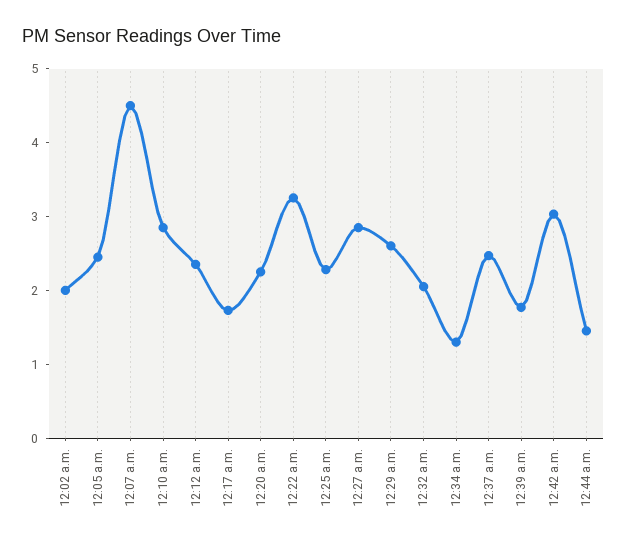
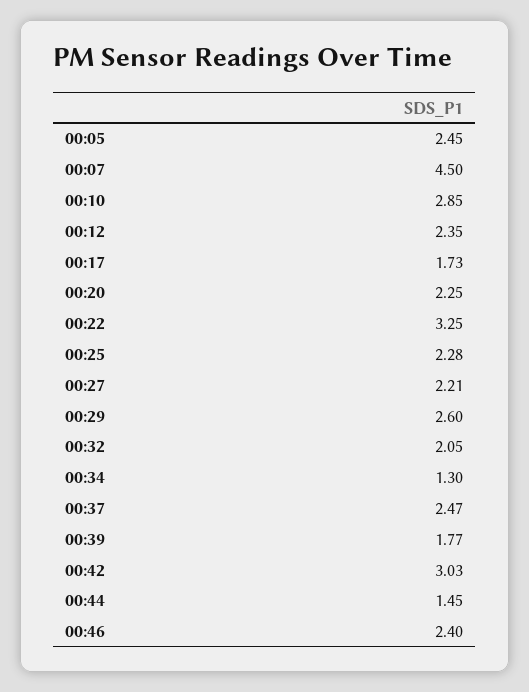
12:02 a.m.: 2 -> none
12:27 a.m.: 2.8 -> 2.21
00:46: none -> 2.4

